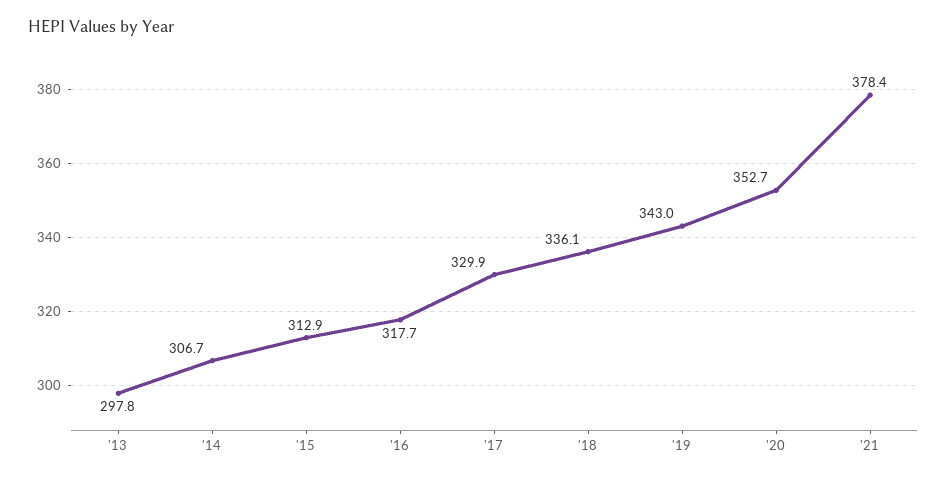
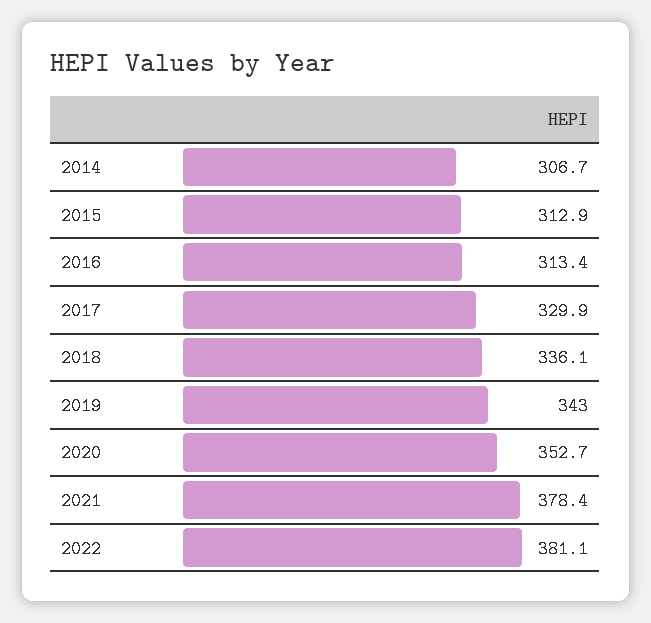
'13: 297.8 -> none
'16: 317.7 -> 313.4
2022: none -> 381.1

